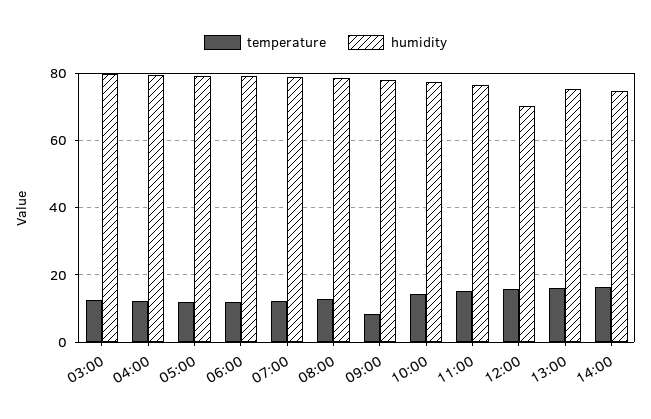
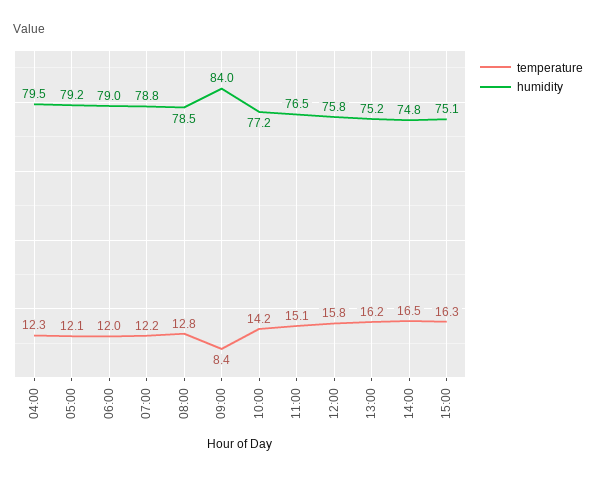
temperature, 03:00: 12 -> none
humidity, 03:00: 80 -> none
humidity, 09:00: 78 -> 84
humidity, 12:00: 70 -> 75.8
temperature, 15:00: none -> 16.3
humidity, 15:00: none -> 75.1

